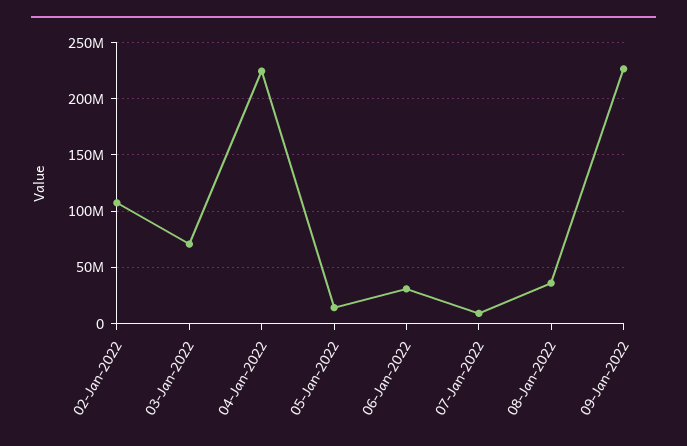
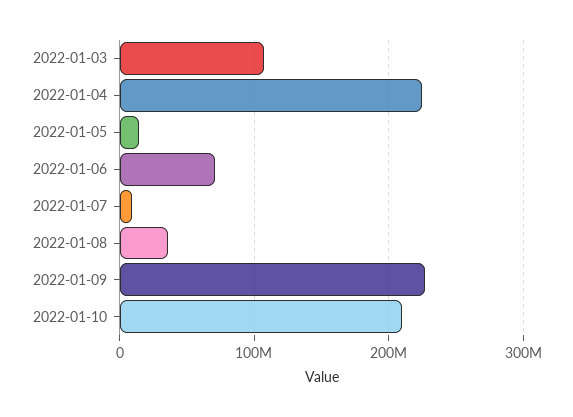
02-Jan-2022: 110000000 -> none
03-Jan-2022: 70000000 -> 110000000
06-Jan-2022: 30000000 -> 70000000
2022-01-10: none -> 210000000

